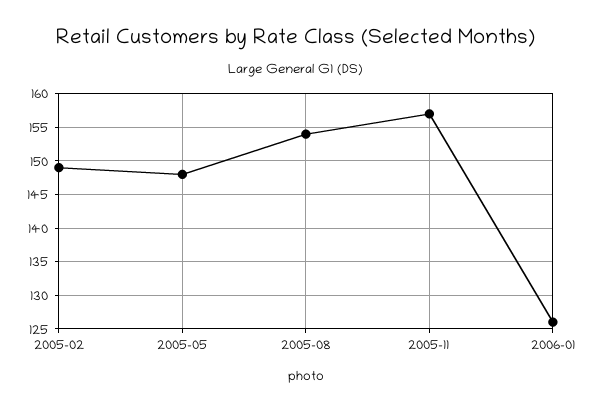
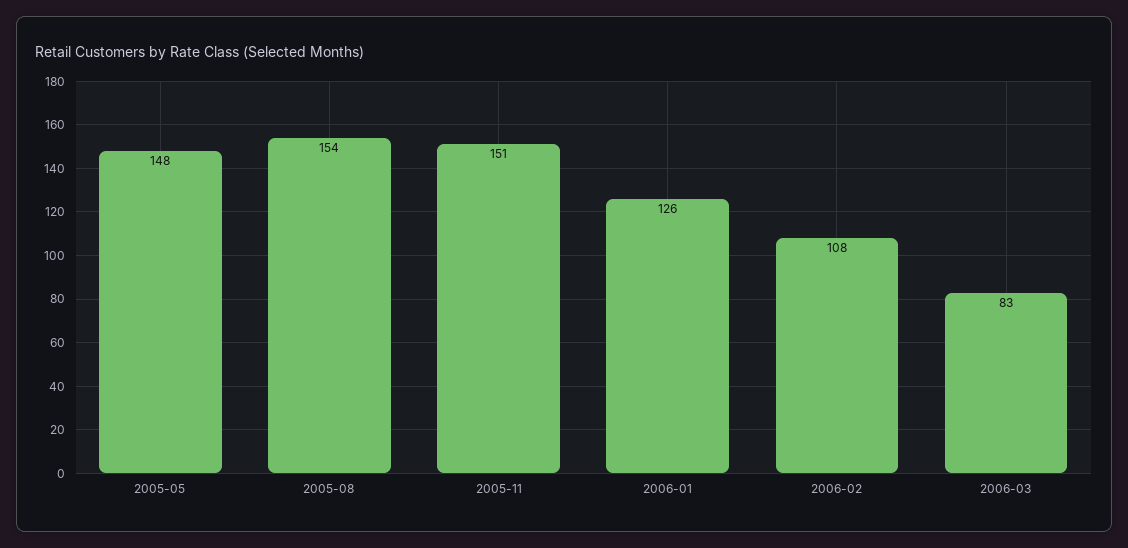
2005-02: 149 -> none
2005-11: 157 -> 151
2006-02: none -> 108
2006-03: none -> 83

